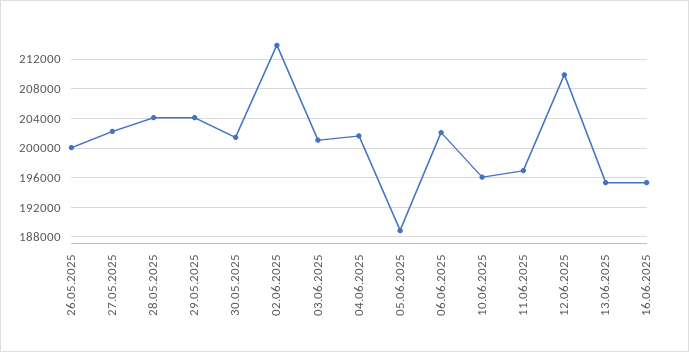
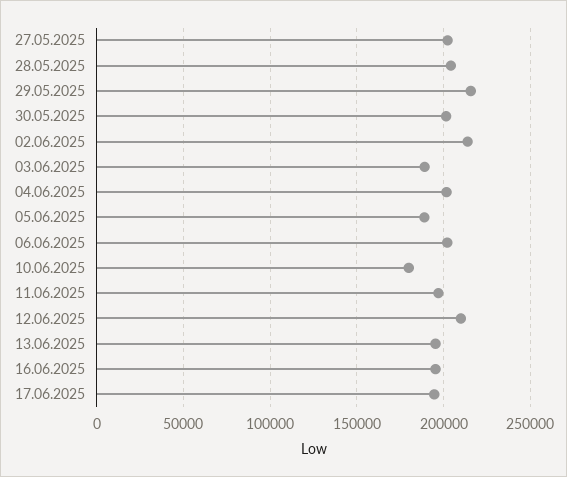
26.05.2025: 200000 -> none
29.05.2025: 204000 -> 215000
03.06.2025: 201000 -> 190000
10.06.2025: 196000 -> 180000
17.06.2025: none -> 195000

